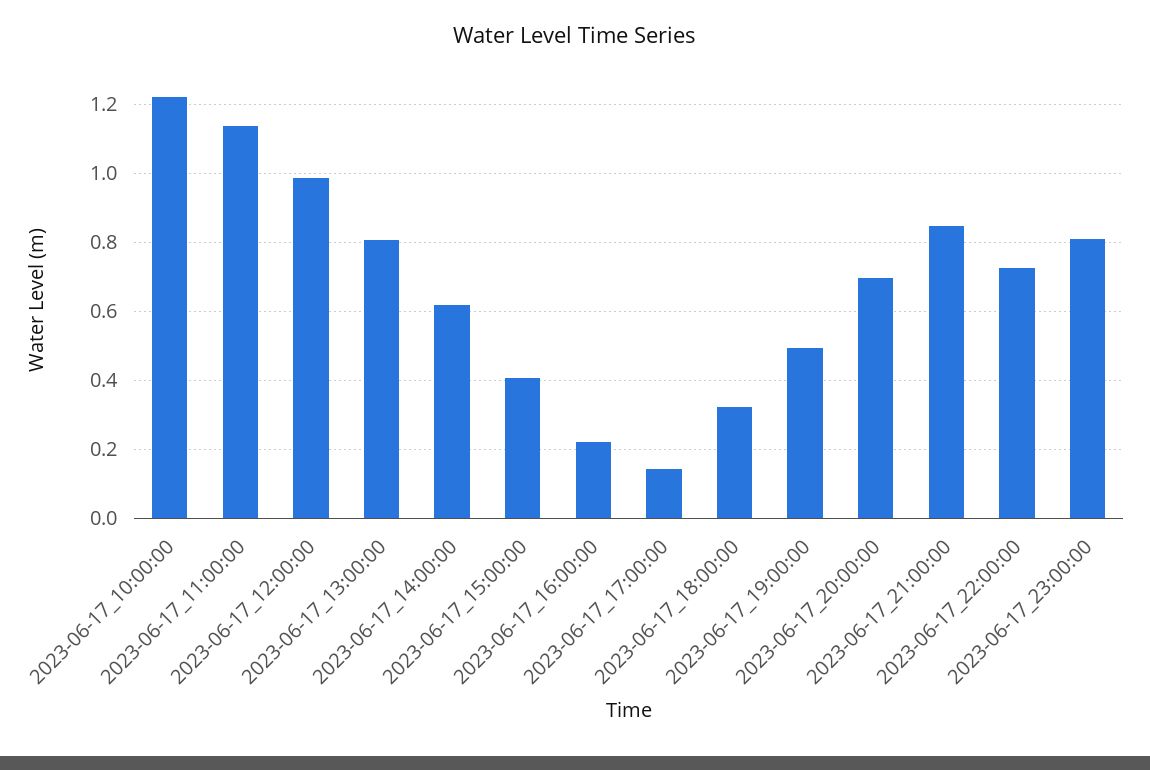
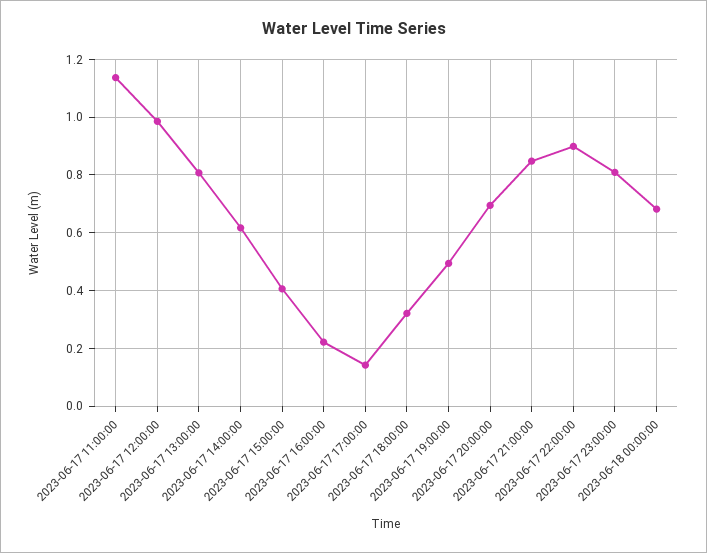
2023-06-17_10:00:00: 1.22 -> none
2023-06-17_22:00:00: 0.72 -> 0.9
2023-06-18 00:00:00: none -> 0.675

